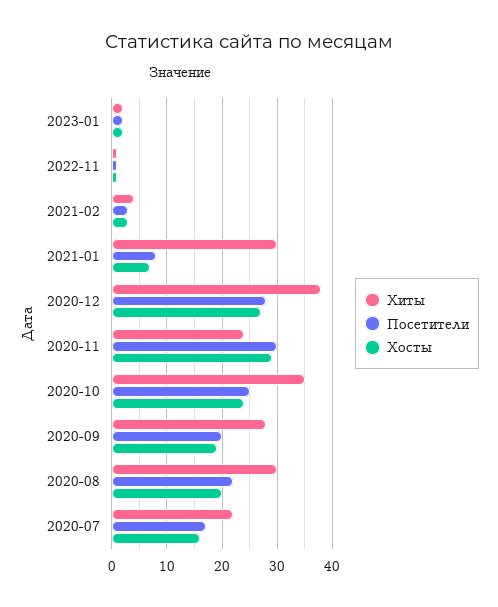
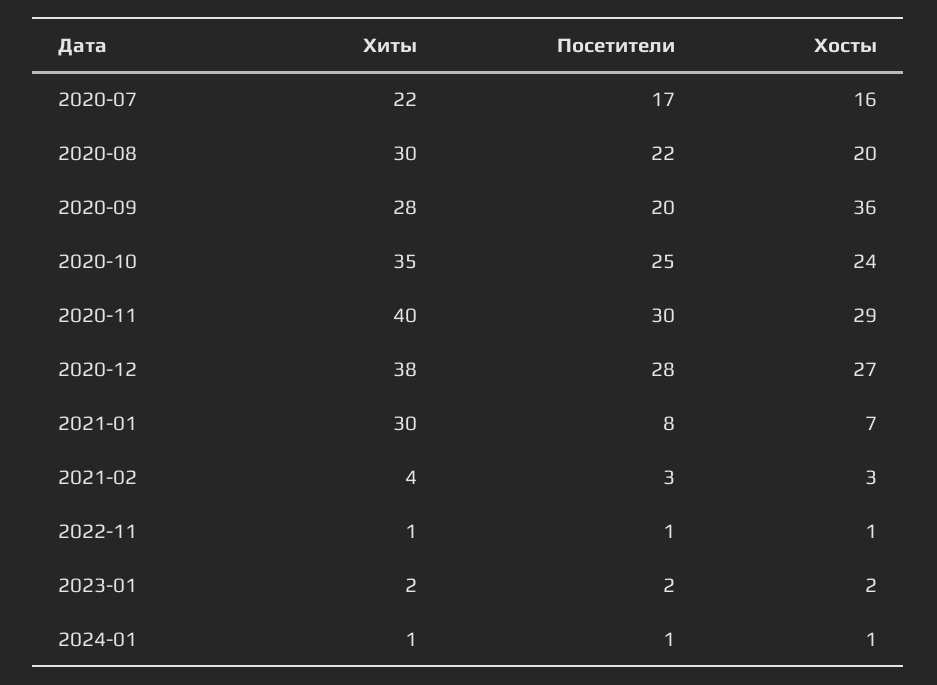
Хиты, 2020-11: 25 -> 40
Хосты, 2020-09: 20 -> 36
Хиты, 2024-01: none -> 1
Посетители, 2024-01: none -> 1
Хосты, 2024-01: none -> 1

